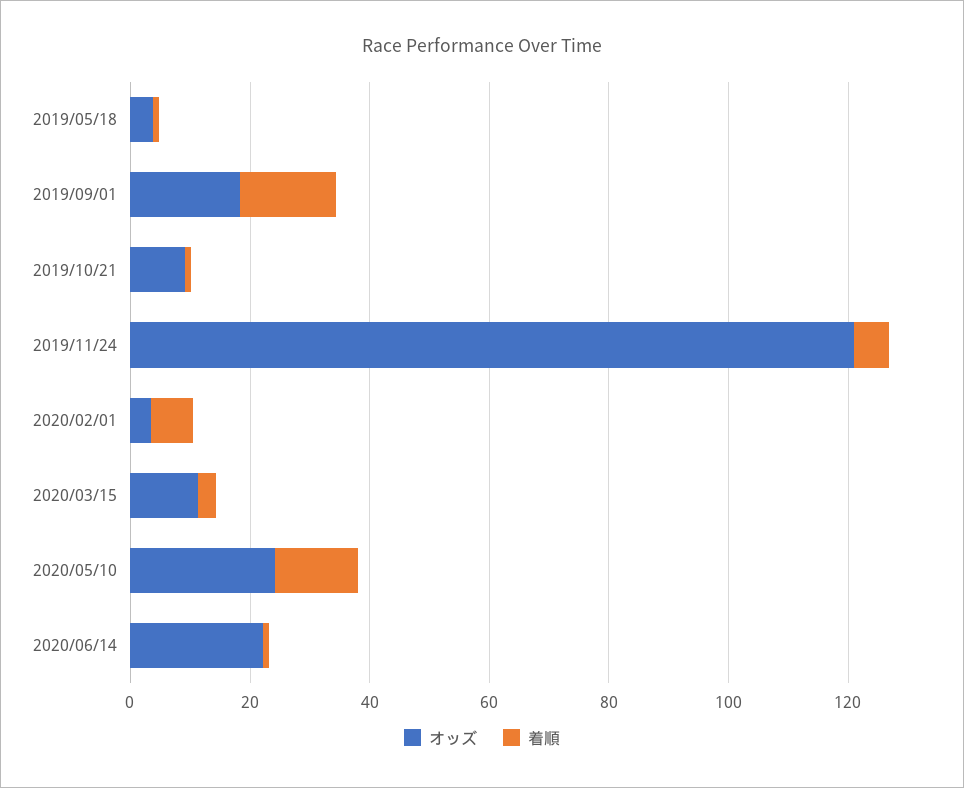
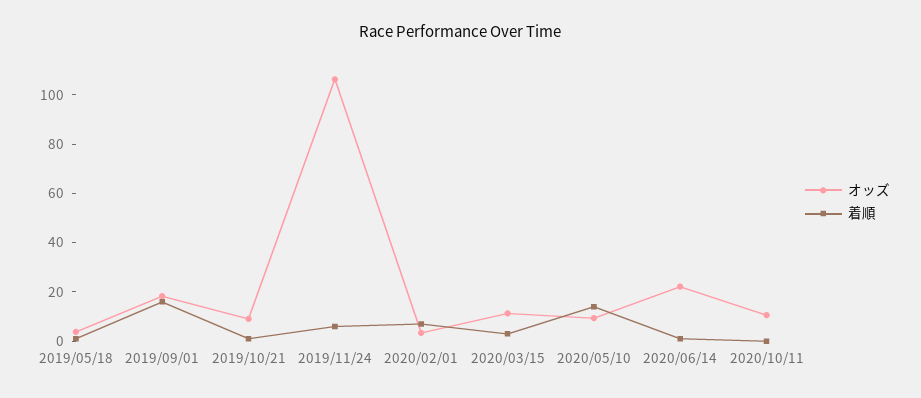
オッズ, 2019/11/24: 120 -> 105
オッズ, 2020/05/10: 25 -> 10
オッズ, 2020/10/11: none -> 10
着順, 2020/10/11: none -> 0

